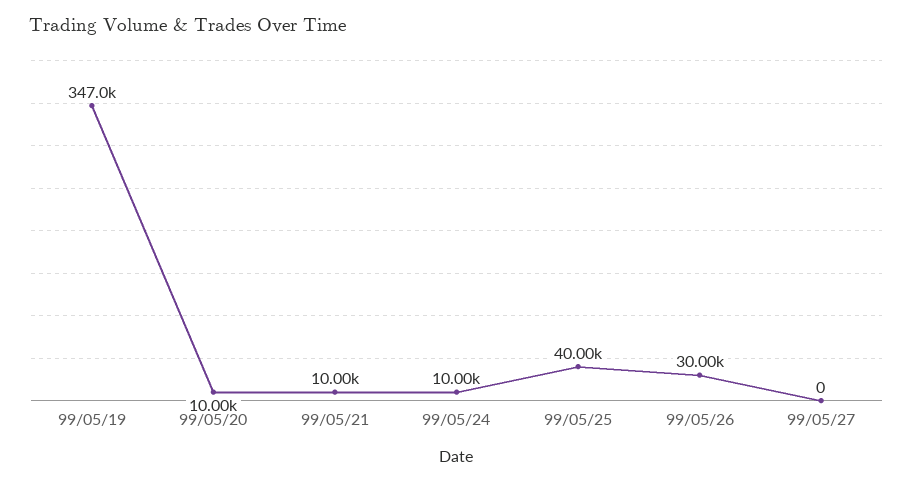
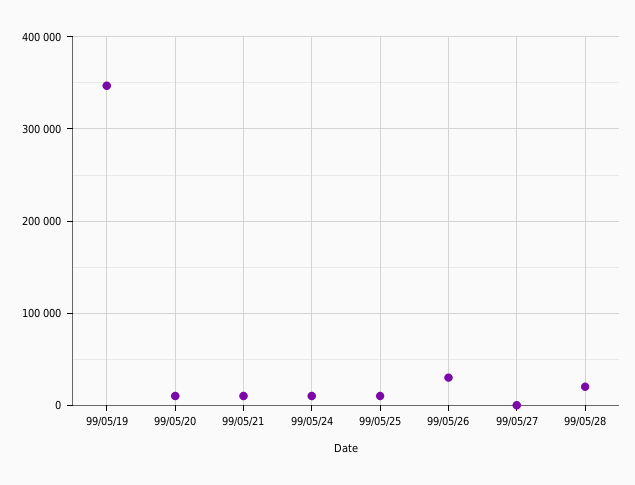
99/05/25: 40000 -> 10000
99/05/28: none -> 20000

